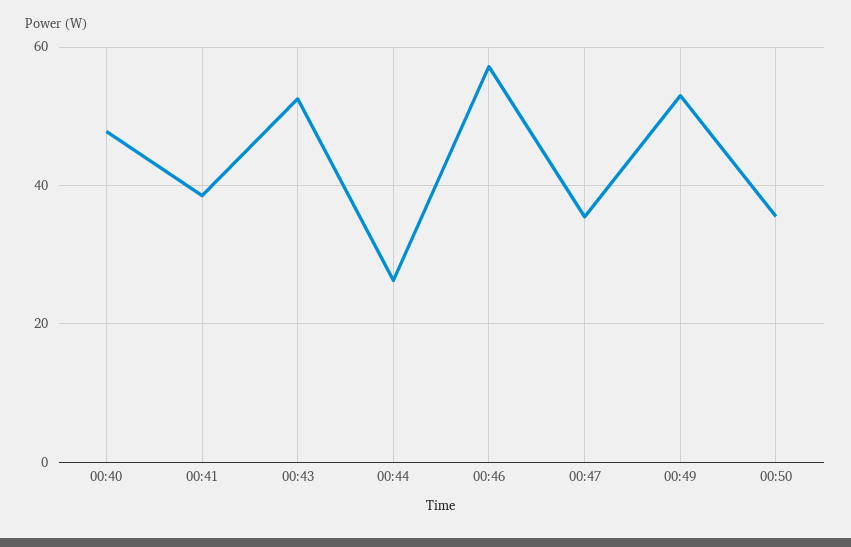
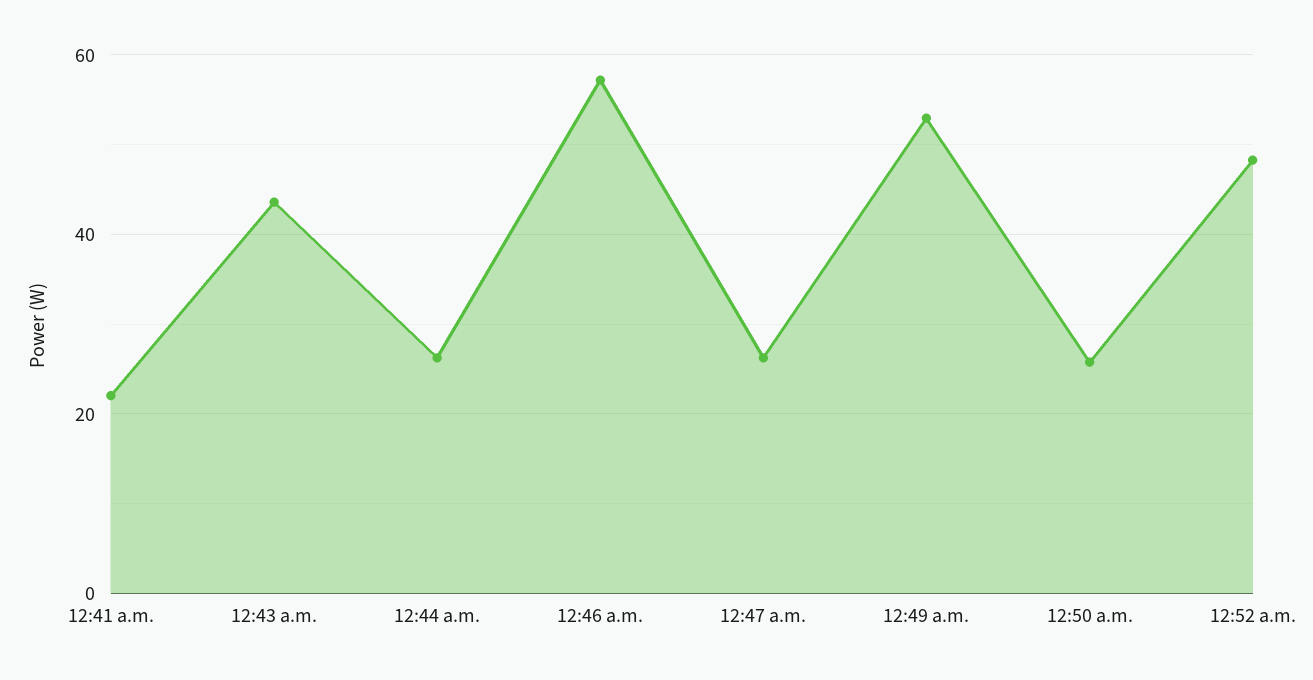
00:40: 48 -> none
00:41: 38 -> 22
00:43: 52 -> 44
00:47: 36 -> 26
00:50: 36 -> 26
12:52 a.m.: none -> 48

